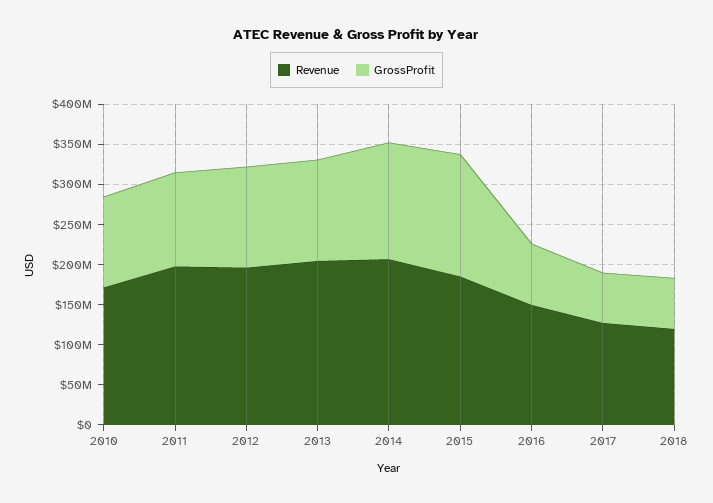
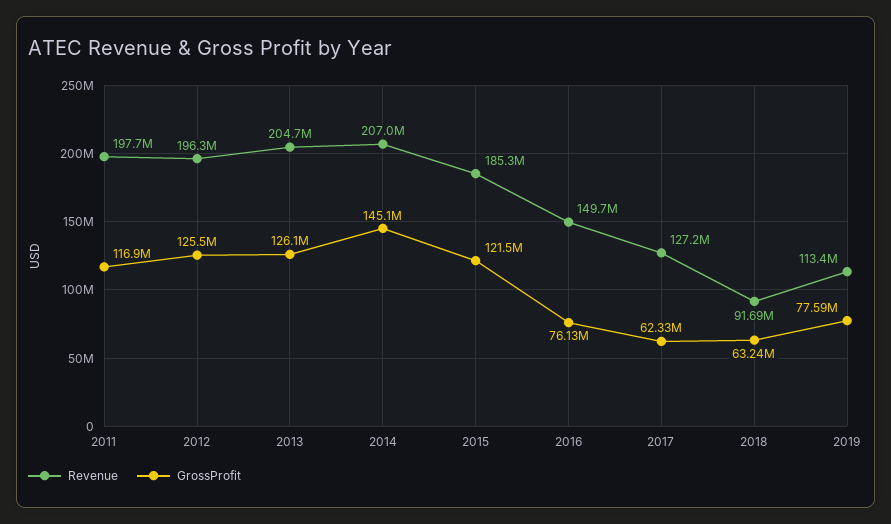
Revenue, 2010: 170000000 -> none
GrossProfit, 2010: 110000000 -> none
GrossProfit, 2015: 150000000 -> 121500000
Revenue, 2018: 120000000 -> 91690000
Revenue, 2019: none -> 113400000
GrossProfit, 2019: none -> 77590000

